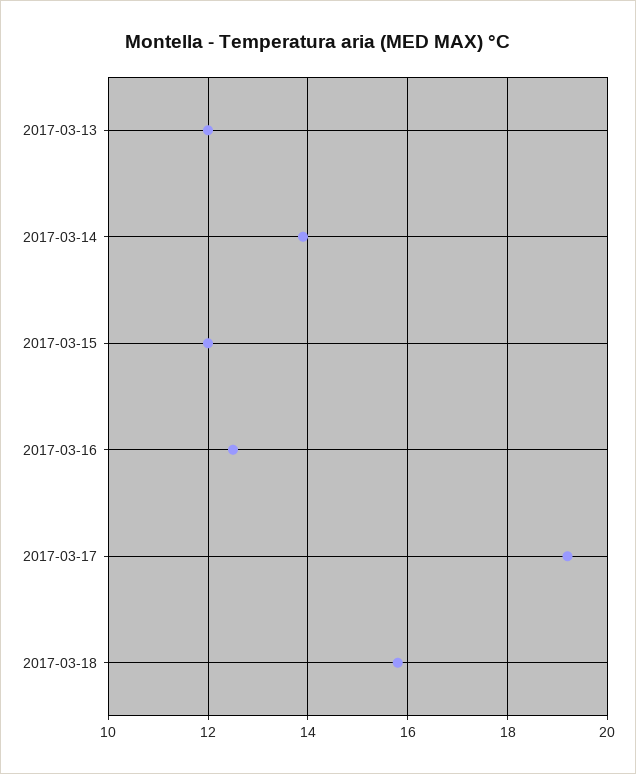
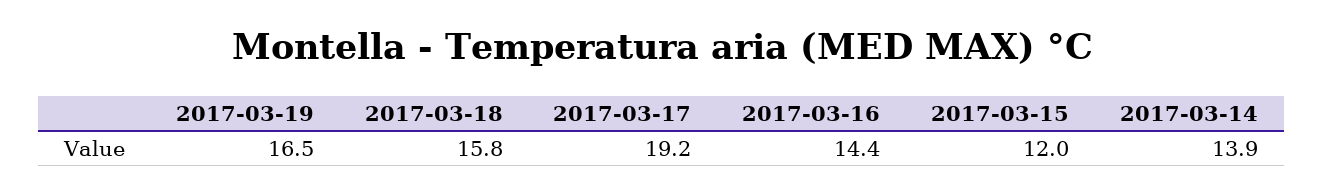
2017-03-13: 12 -> none
2017-03-16: 12.5 -> 14.4
2017-03-19: none -> 16.5

